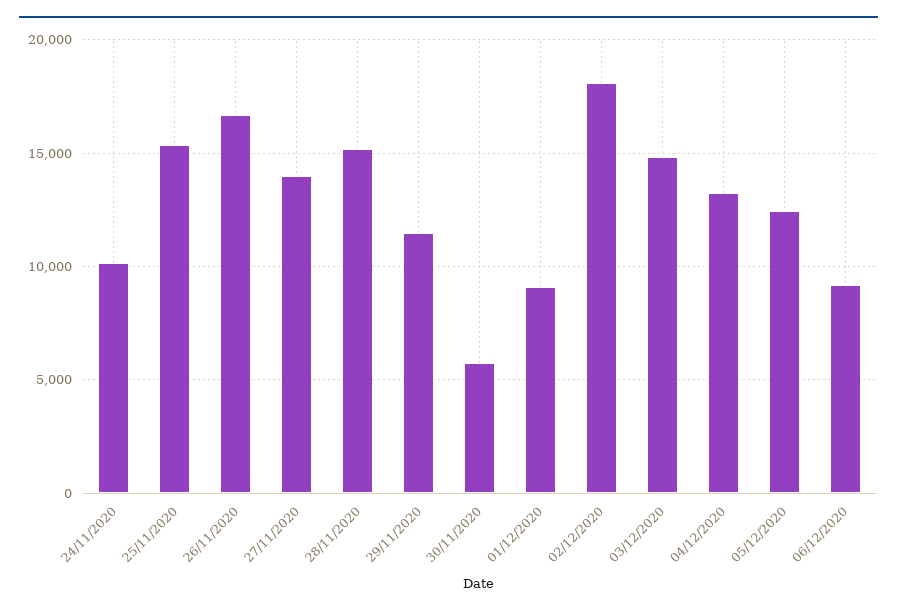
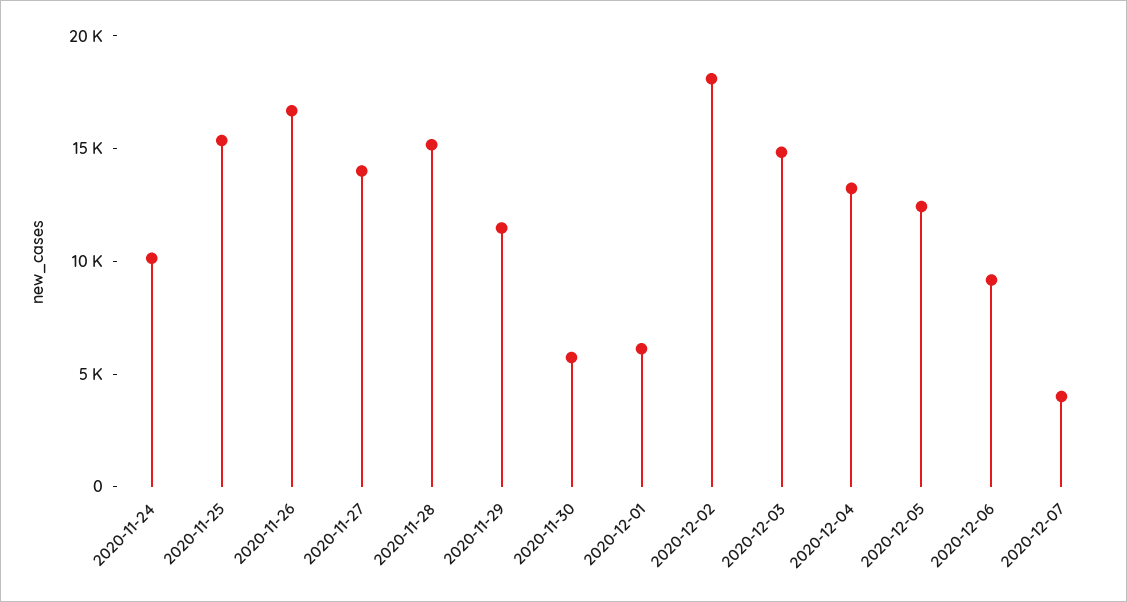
01/12/2020: 9000 -> 6000
2020-12-07: none -> 4000

